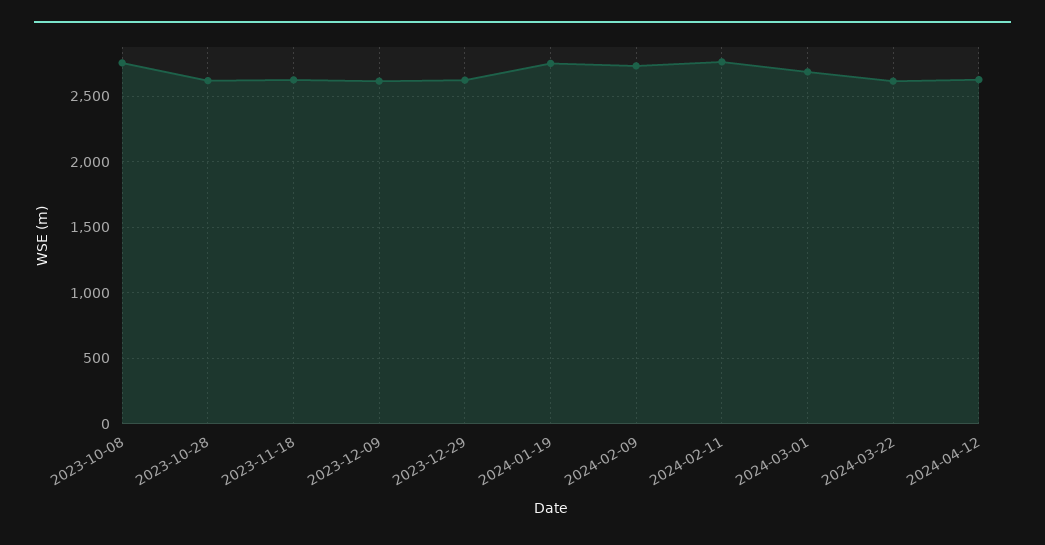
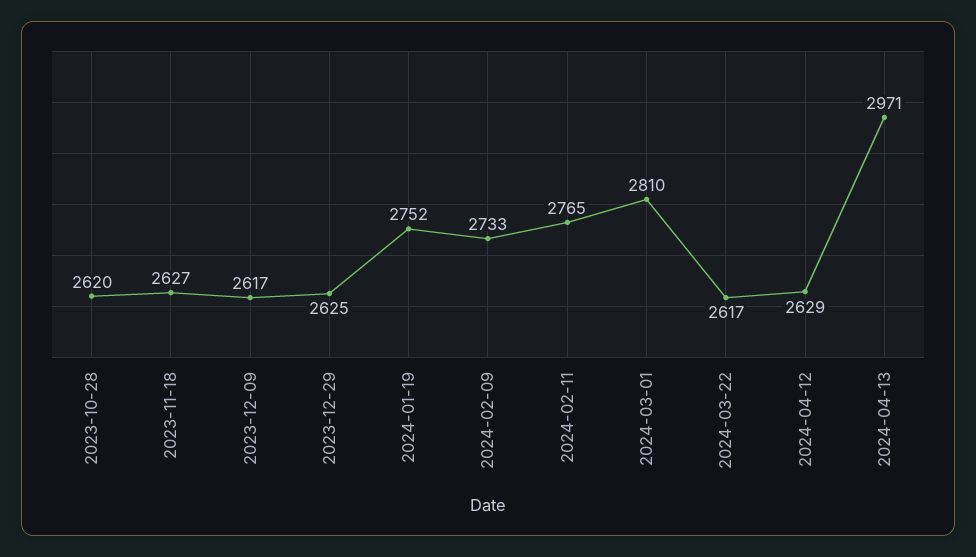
2023-10-08: 2750 -> none
2024-03-01: 2700 -> 2810
2024-04-13: none -> 2971

